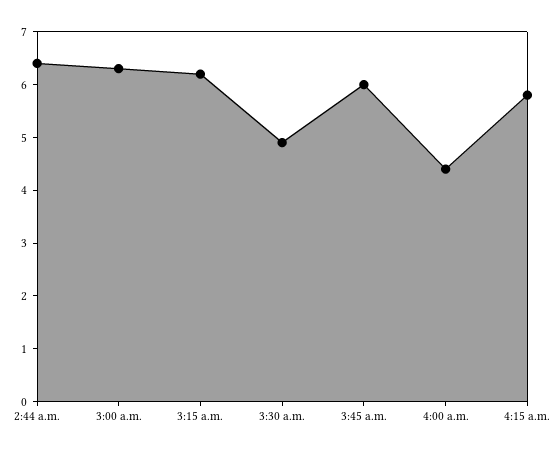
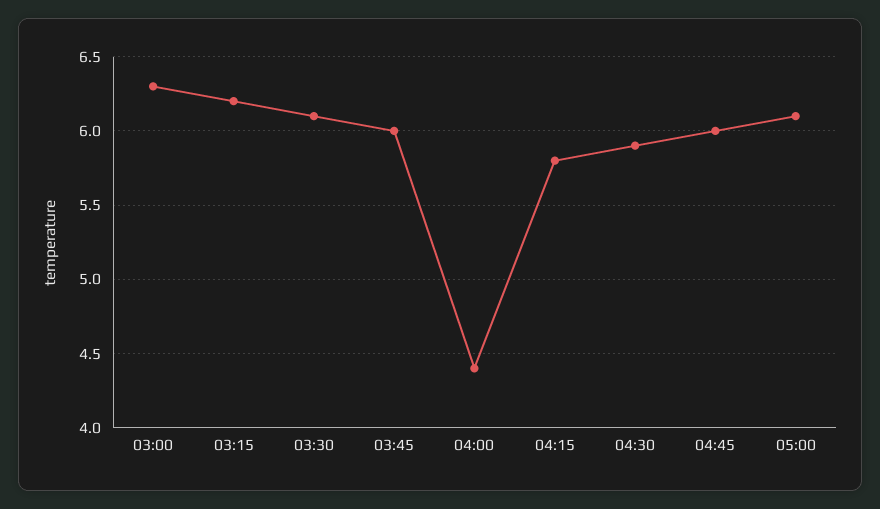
2:44 a.m.: 6.5 -> none
3:30 a.m.: 5 -> 6.1
04:30: none -> 5.9
04:45: none -> 6
05:00: none -> 6.1

